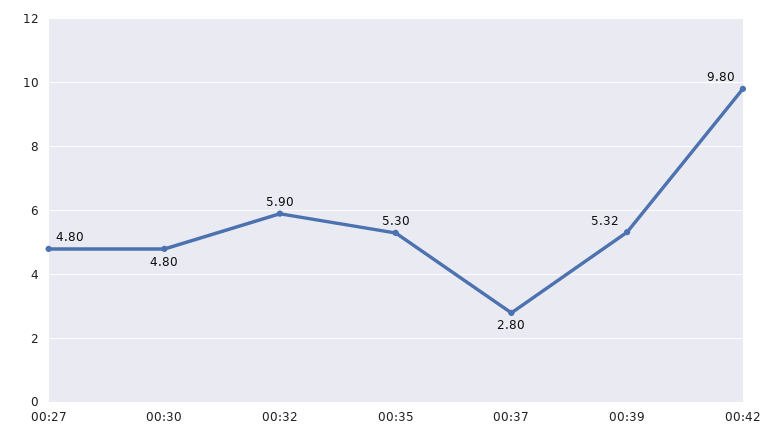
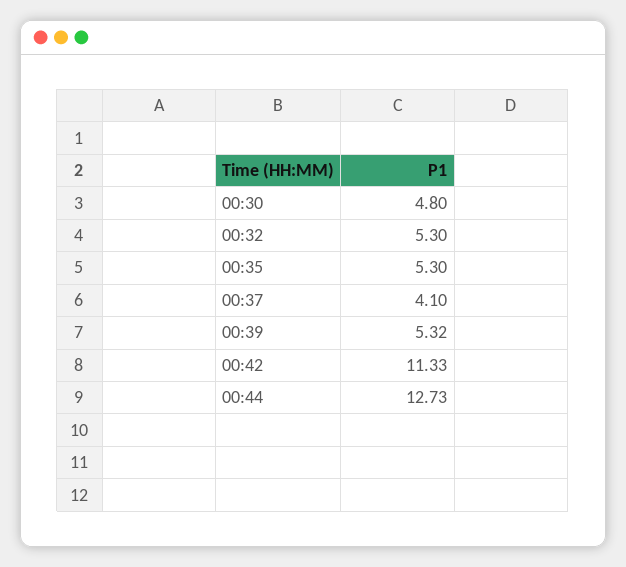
00:27: 4.8 -> none
00:32: 5.9 -> 5.3
00:37: 2.8 -> 4.1
00:42: 9.8 -> 11.33
00:44: none -> 12.73

